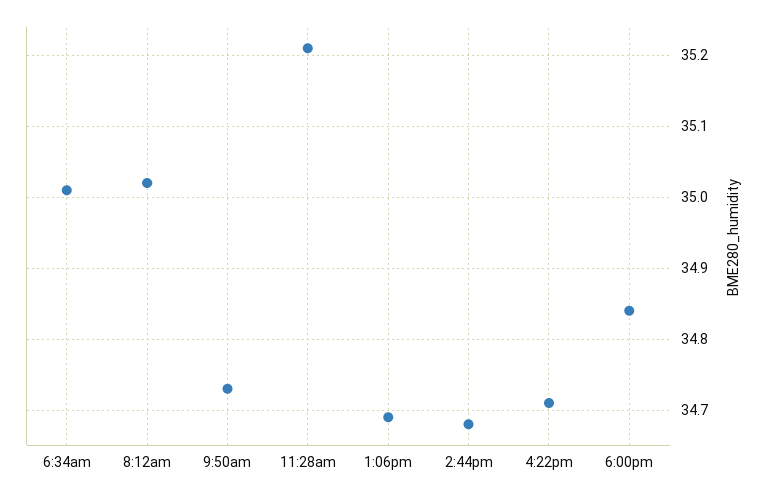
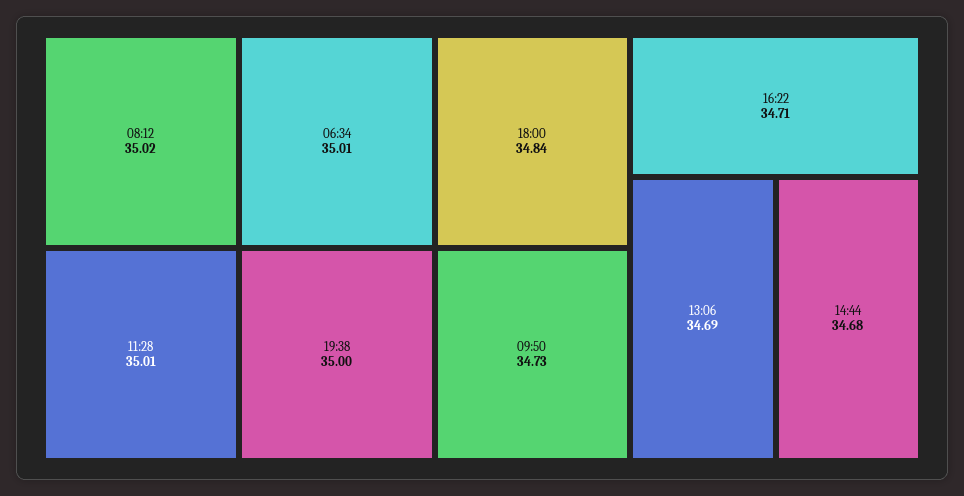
11:28am: 35.21 -> 35.01
19:38: none -> 35

